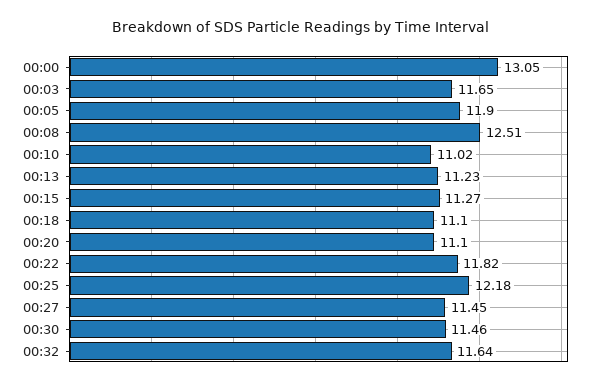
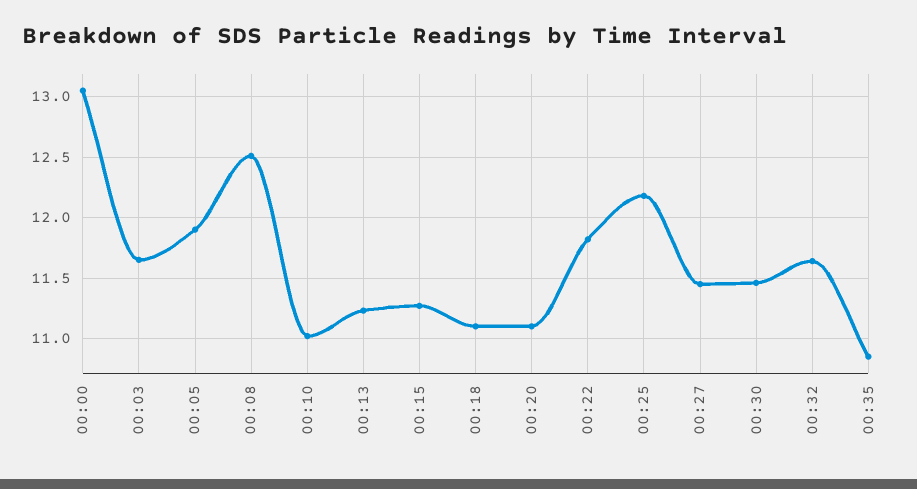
00:35: none -> 10.85

